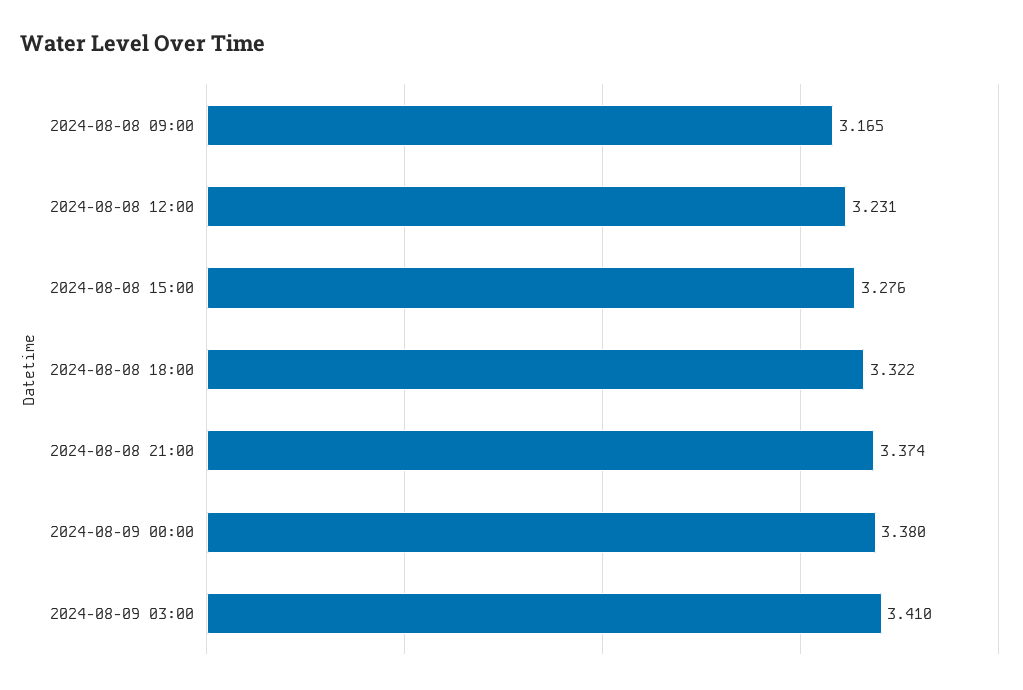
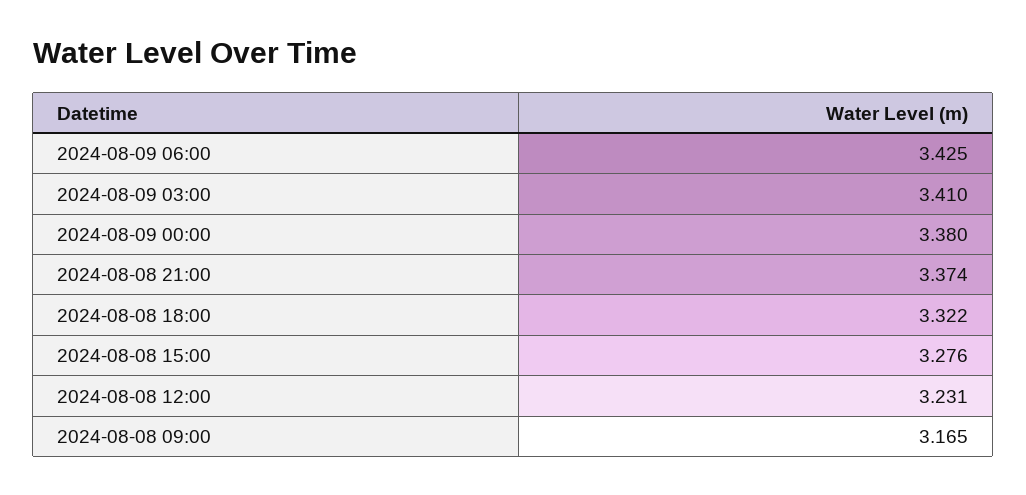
2024-08-09 06:00: none -> 3.425

